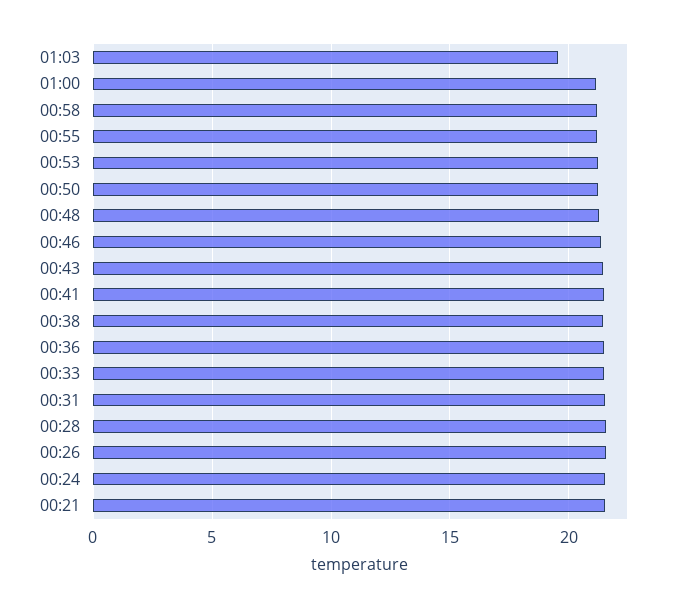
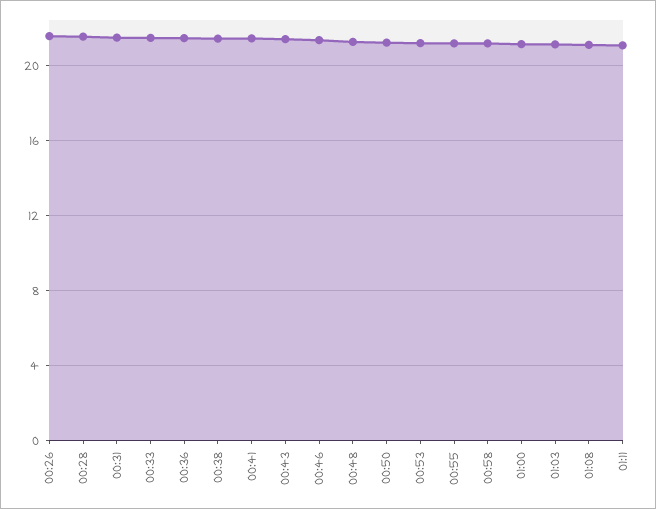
01:03: 19.5 -> 21
00:24: 21.5 -> none
00:21: 21.5 -> none
01:08: none -> 21
01:11: none -> 21

